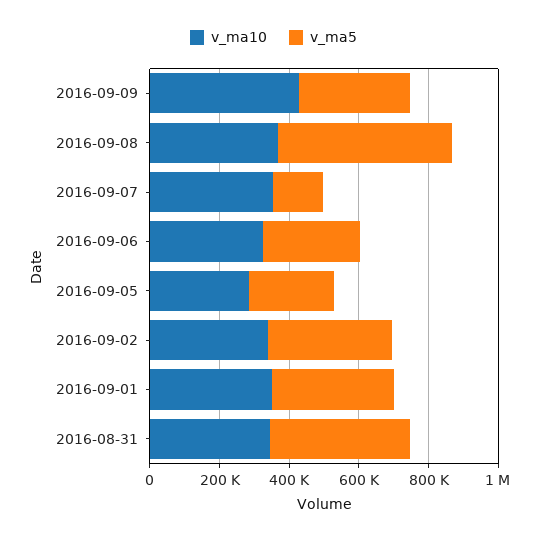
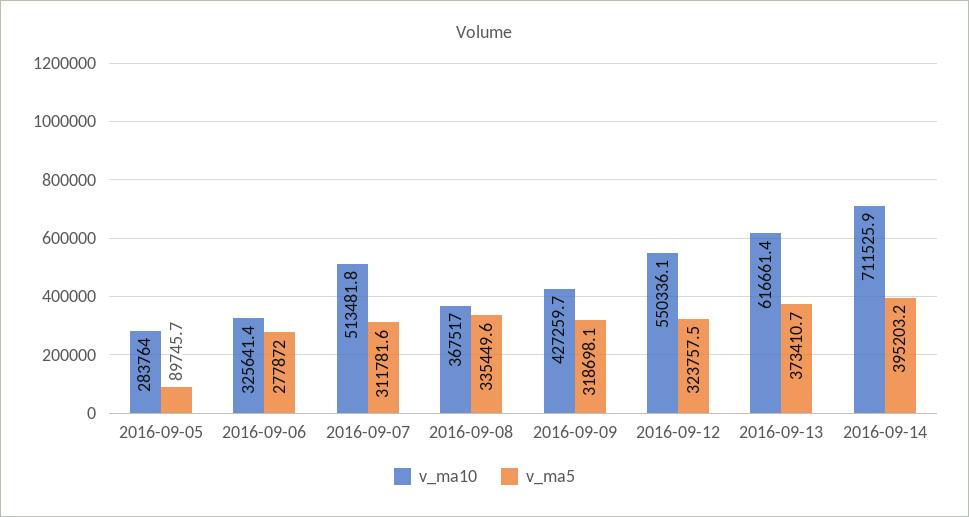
v_ma5, 2016-09-08: 500000 -> 335449.6
v_ma10, 2016-09-07: 350000 -> 513481.8
v_ma5, 2016-09-07: 150000 -> 311781.6
v_ma5, 2016-09-05: 250000 -> 89745.7
v_ma10, 2016-09-02: 350000 -> none
v_ma5, 2016-09-02: 350000 -> none
v_ma10, 2016-09-01: 350000 -> none
v_ma5, 2016-09-01: 350000 -> none
v_ma10, 2016-08-31: 350000 -> none
v_ma5, 2016-08-31: 400000 -> none
v_ma10, 2016-09-12: none -> 550336.1
v_ma5, 2016-09-12: none -> 323757.5
v_ma10, 2016-09-13: none -> 616661.4
v_ma5, 2016-09-13: none -> 373410.7
v_ma10, 2016-09-14: none -> 711525.9
v_ma5, 2016-09-14: none -> 395203.2

